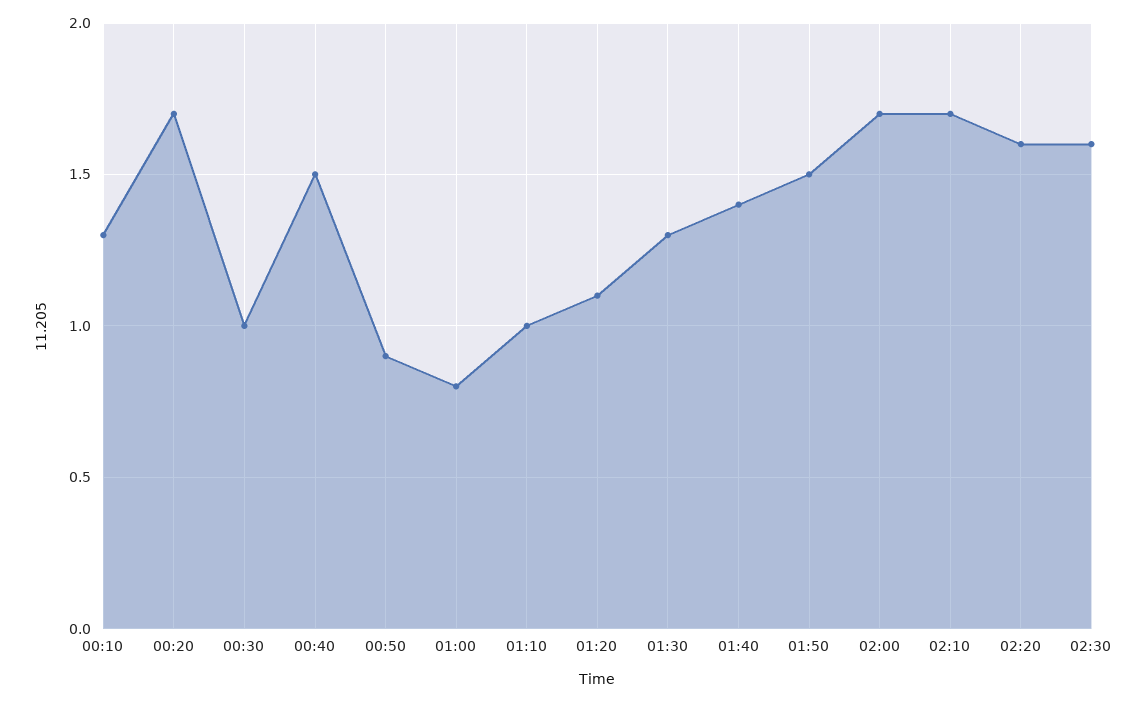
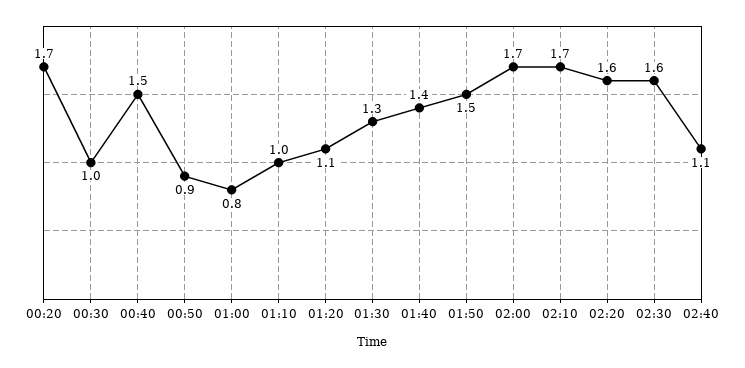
00:10: 1.3 -> none
02:40: none -> 1.1

